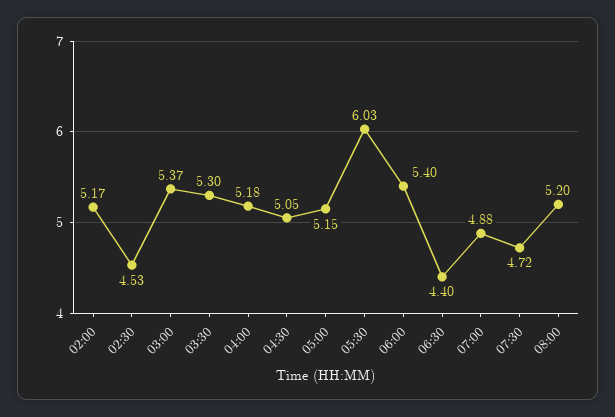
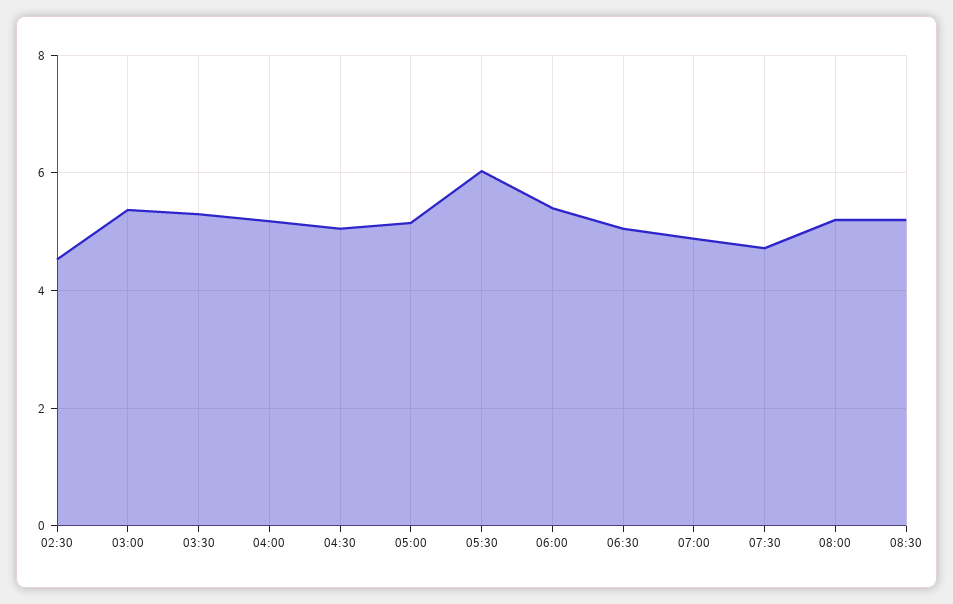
02:00: 5.17 -> none
06:30: 4.4 -> 5
08:30: none -> 5.2

